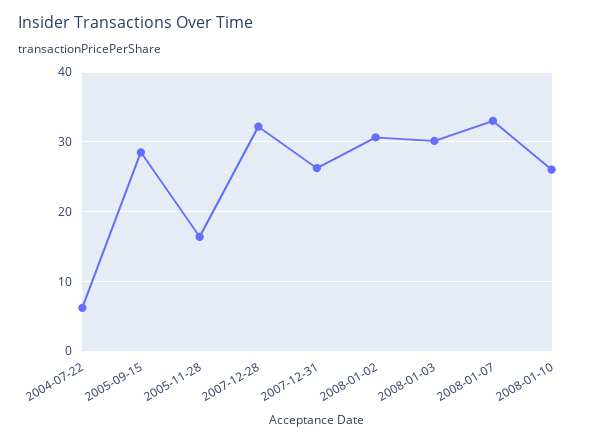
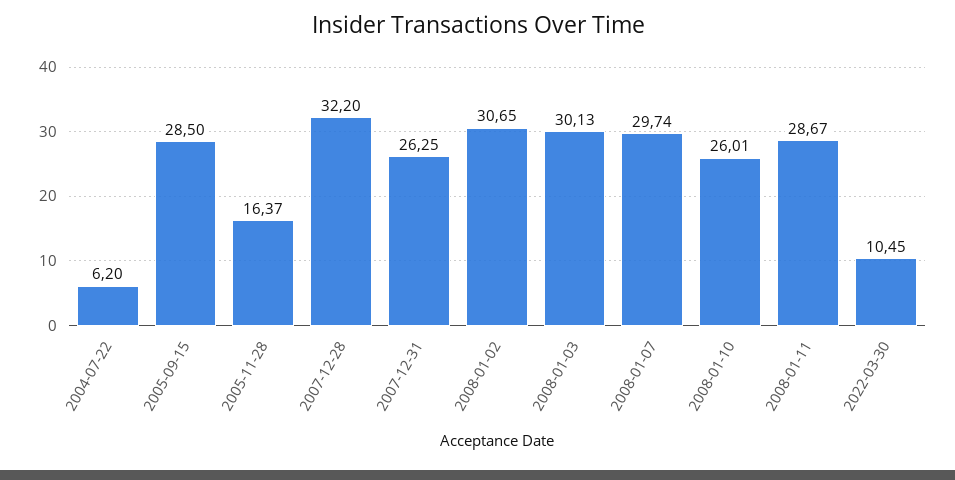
2008-01-07: 33 -> 29.74
2008-01-11: none -> 28.67
2022-03-30: none -> 10.45

